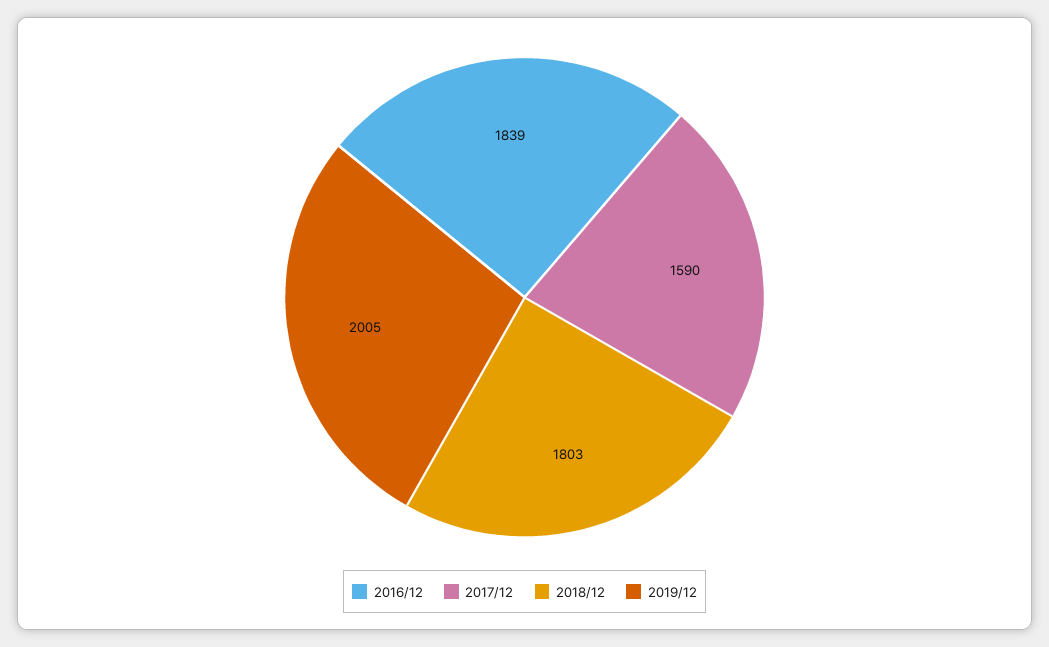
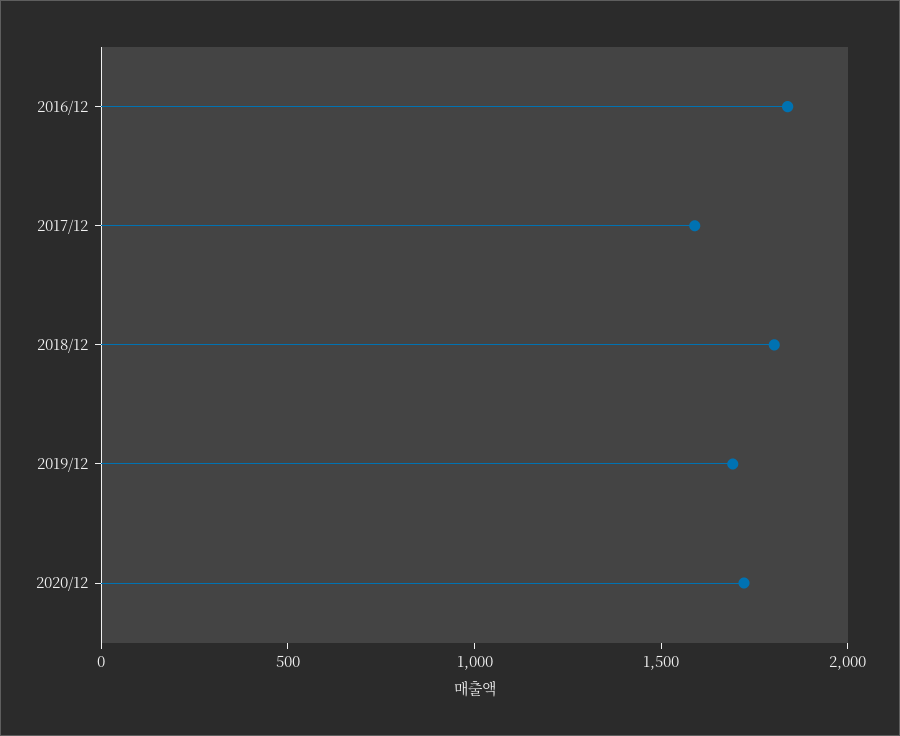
2019/12: 2005 -> 1700
2020/12: none -> 1700

